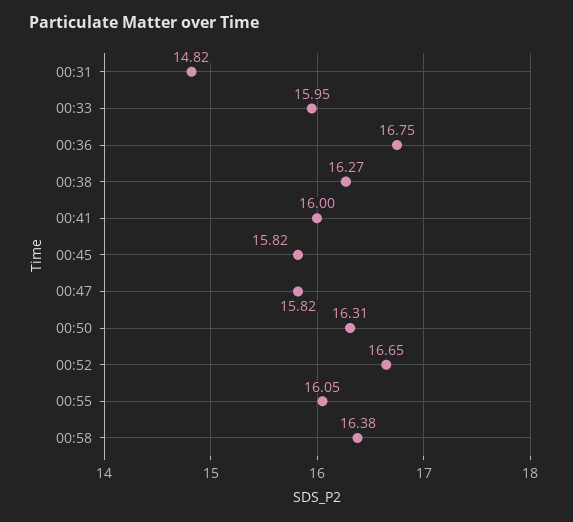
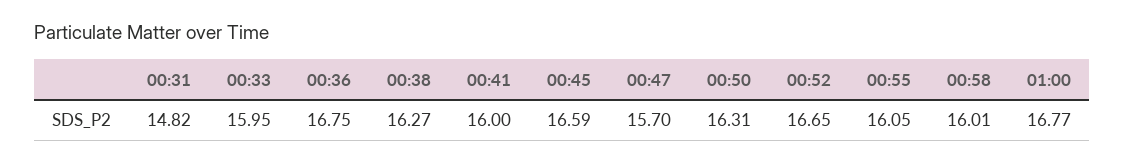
00:45: 15.82 -> 16.59
00:47: 15.82 -> 15.7
00:58: 16.38 -> 16.01
01:00: none -> 16.77

